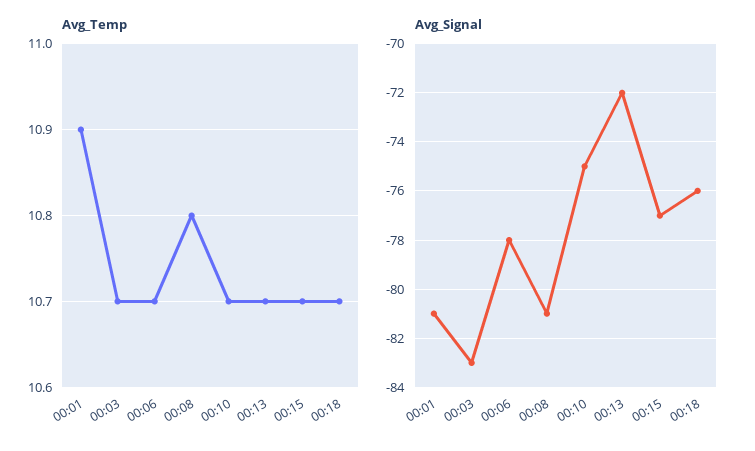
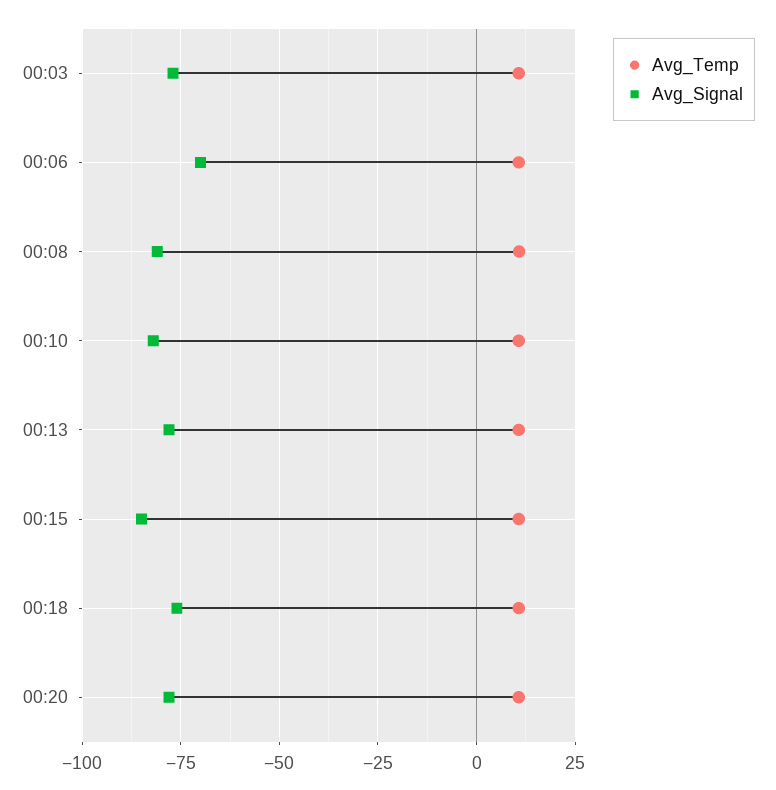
Avg_Temp, 00:01: 10.9 -> none
Avg_Signal, 00:01: -81 -> none
Avg_Signal, 00:03: -83 -> -77.5
Avg_Signal, 00:06: -78 -> -70
Avg_Signal, 00:10: -75 -> -82.5
Avg_Signal, 00:13: -72 -> -77.5
Avg_Signal, 00:15: -77 -> -85
Avg_Temp, 00:20: none -> 10
Avg_Signal, 00:20: none -> -77.5

